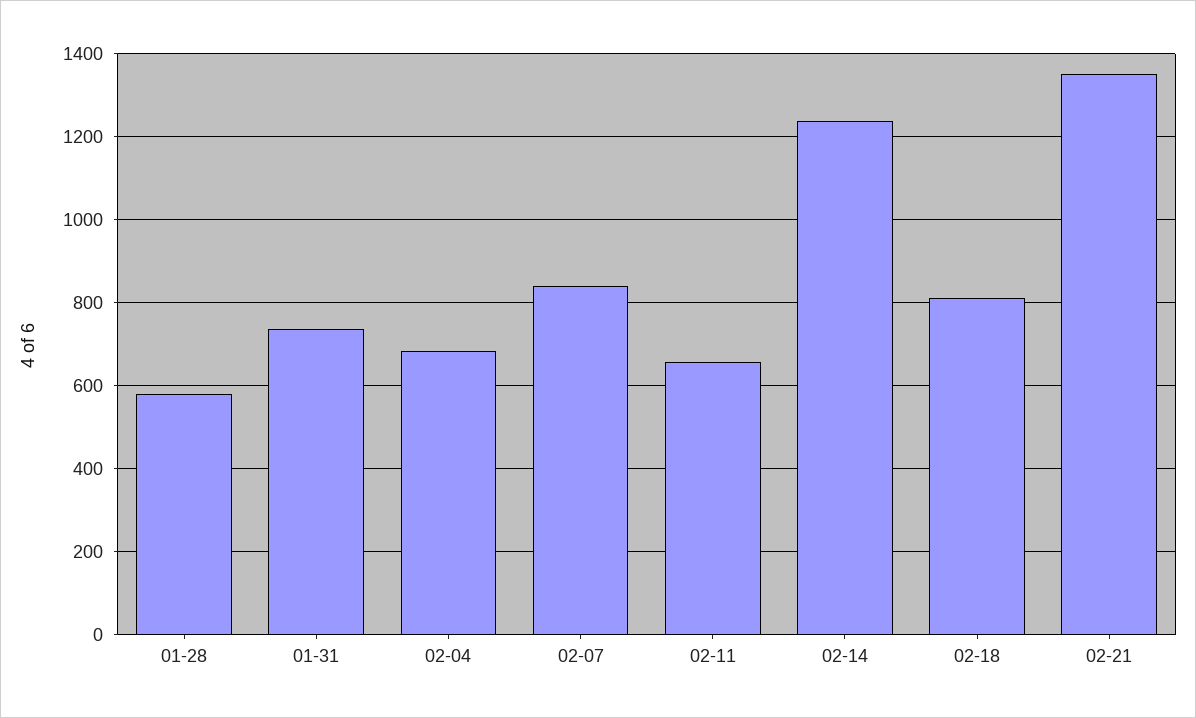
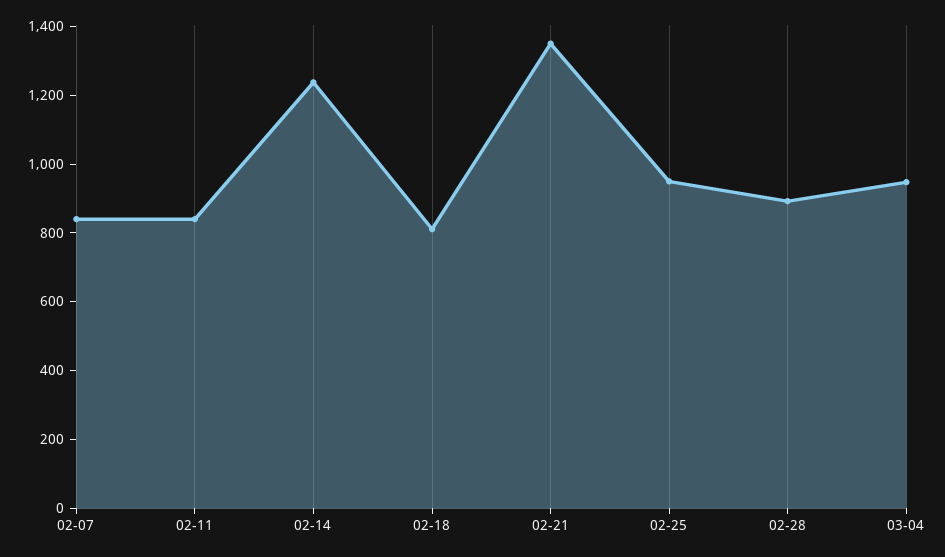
01-28: 580 -> none
01-31: 740 -> none
02-04: 680 -> none
02-11: 660 -> 850
02-25: none -> 950
02-28: none -> 900
03-04: none -> 950

